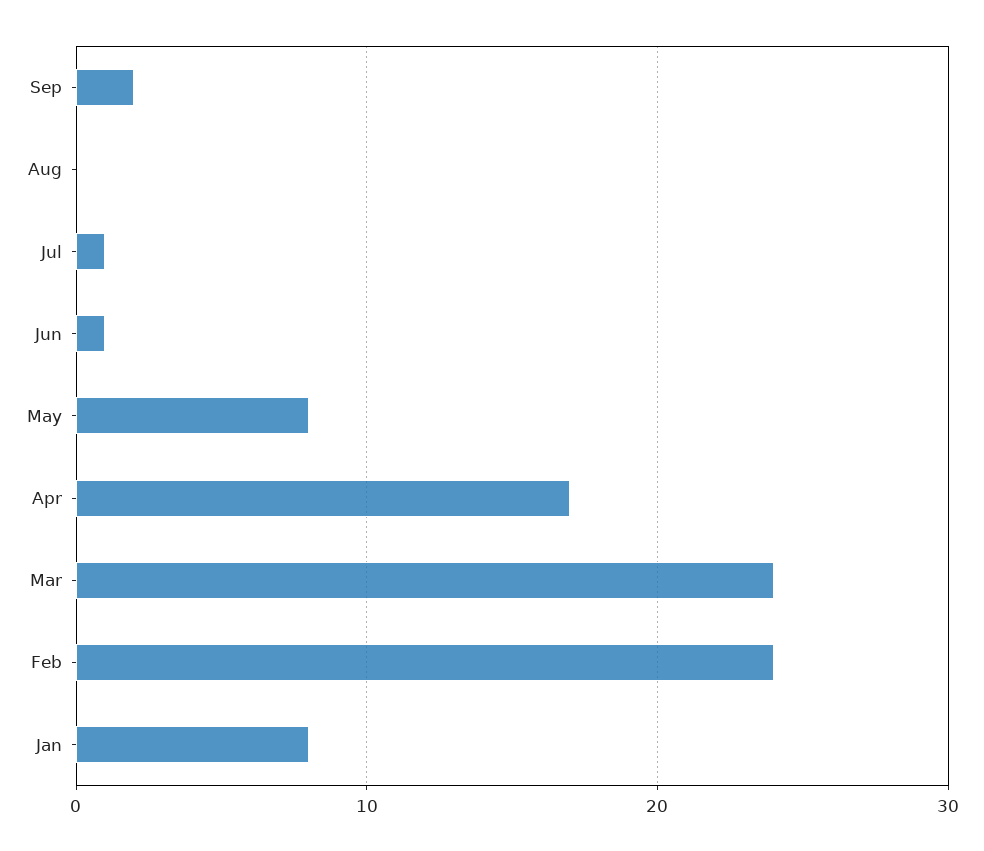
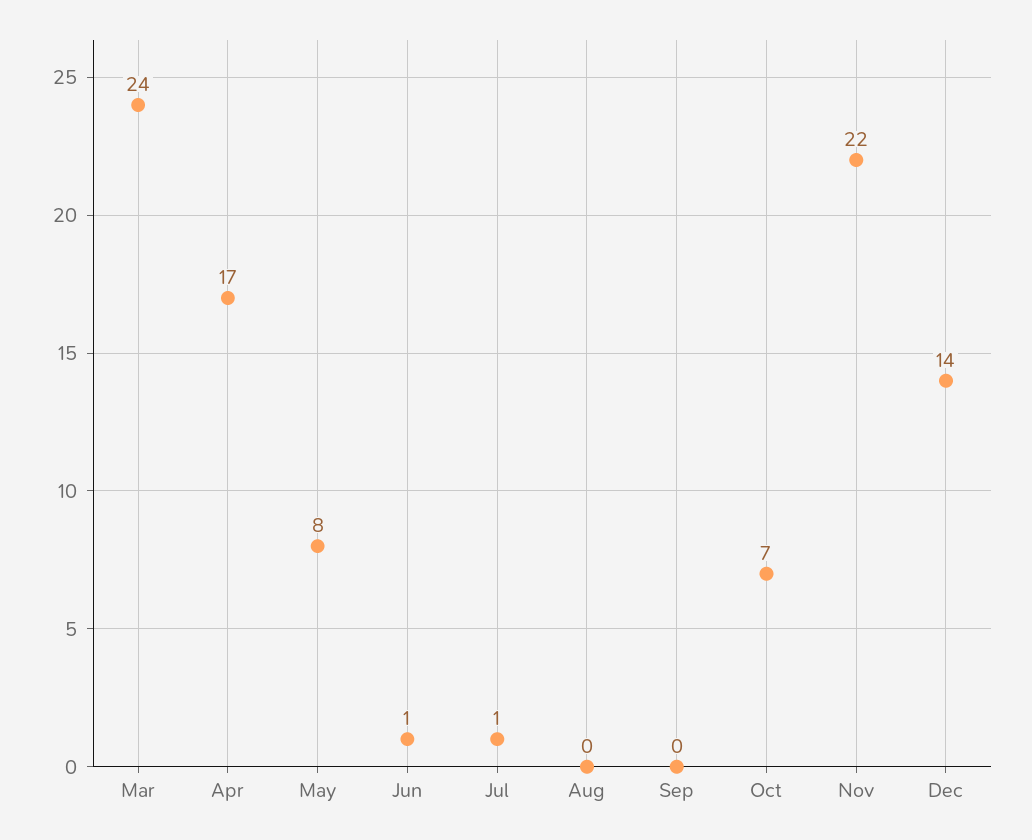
Sep: 2 -> 0
Feb: 24 -> none
Jan: 8 -> none
Oct: none -> 7
Nov: none -> 22
Dec: none -> 14

